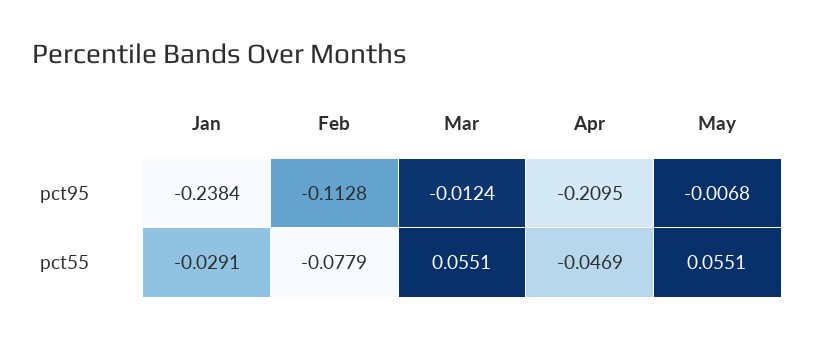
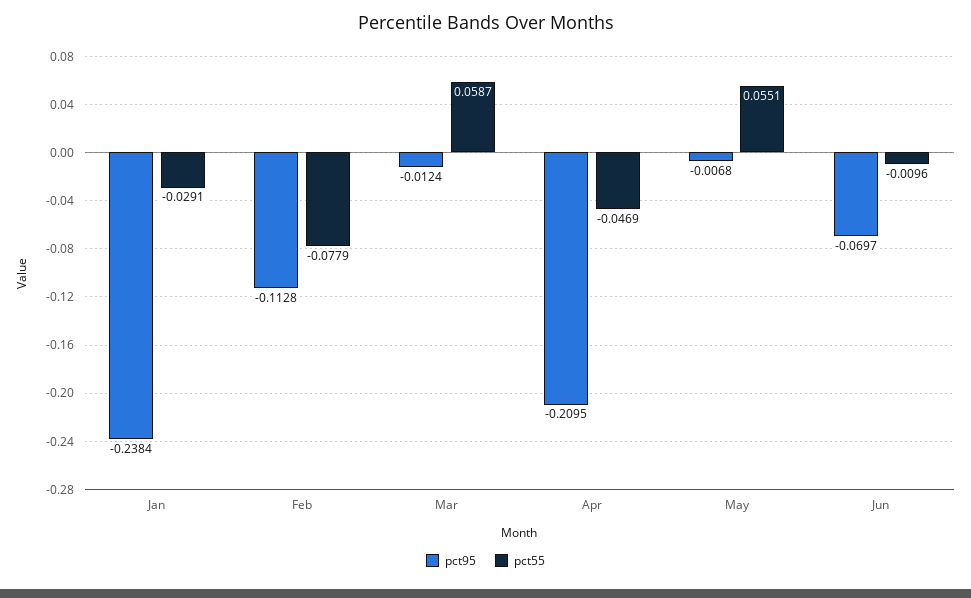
pct55, Mar: 0.0551 -> 0.0587
pct95, Jun: none -> -0.0697
pct55, Jun: none -> -0.0096

